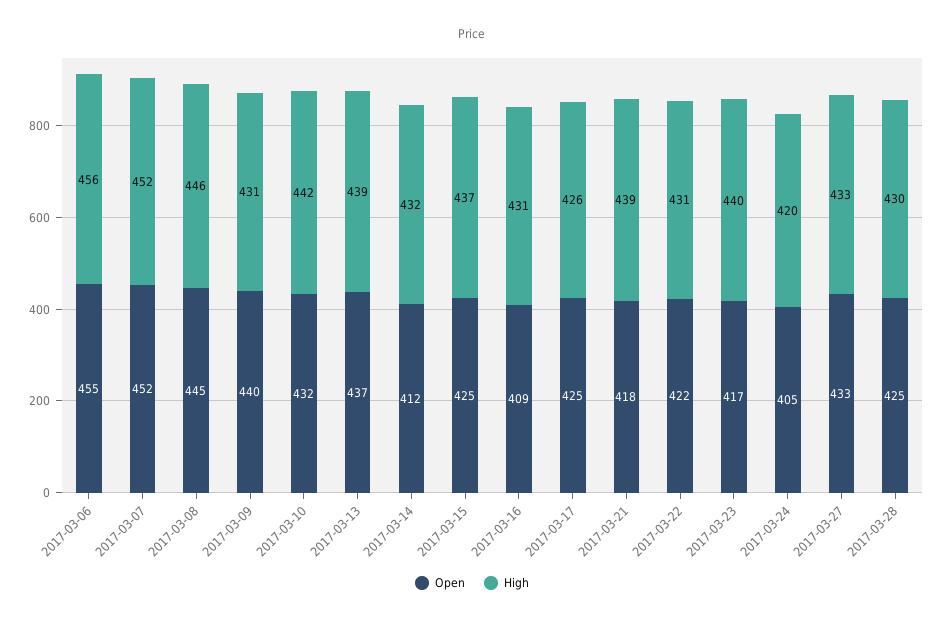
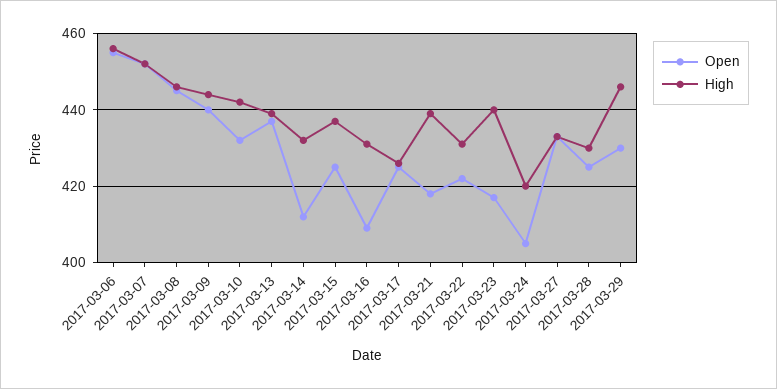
High, 2017-03-09: 431 -> 445
Open, 2017-03-29: none -> 430
High, 2017-03-29: none -> 445

